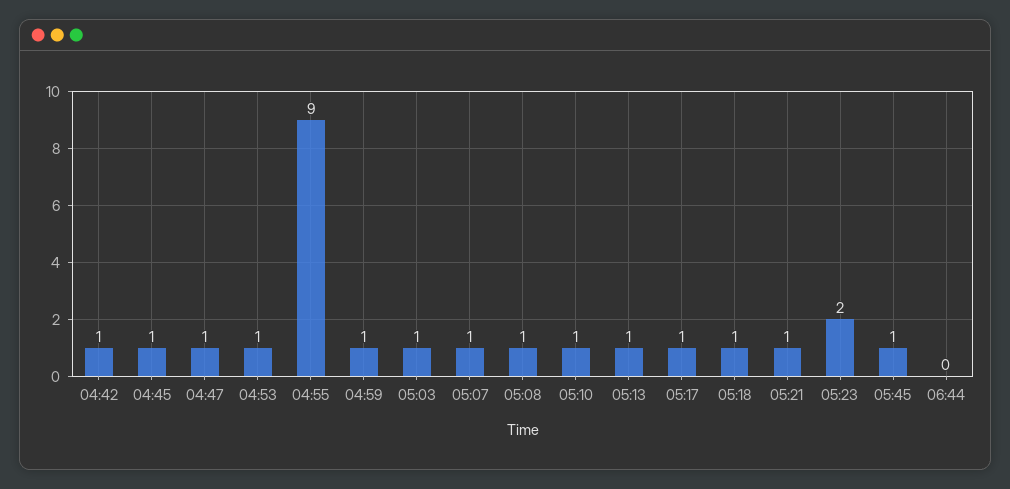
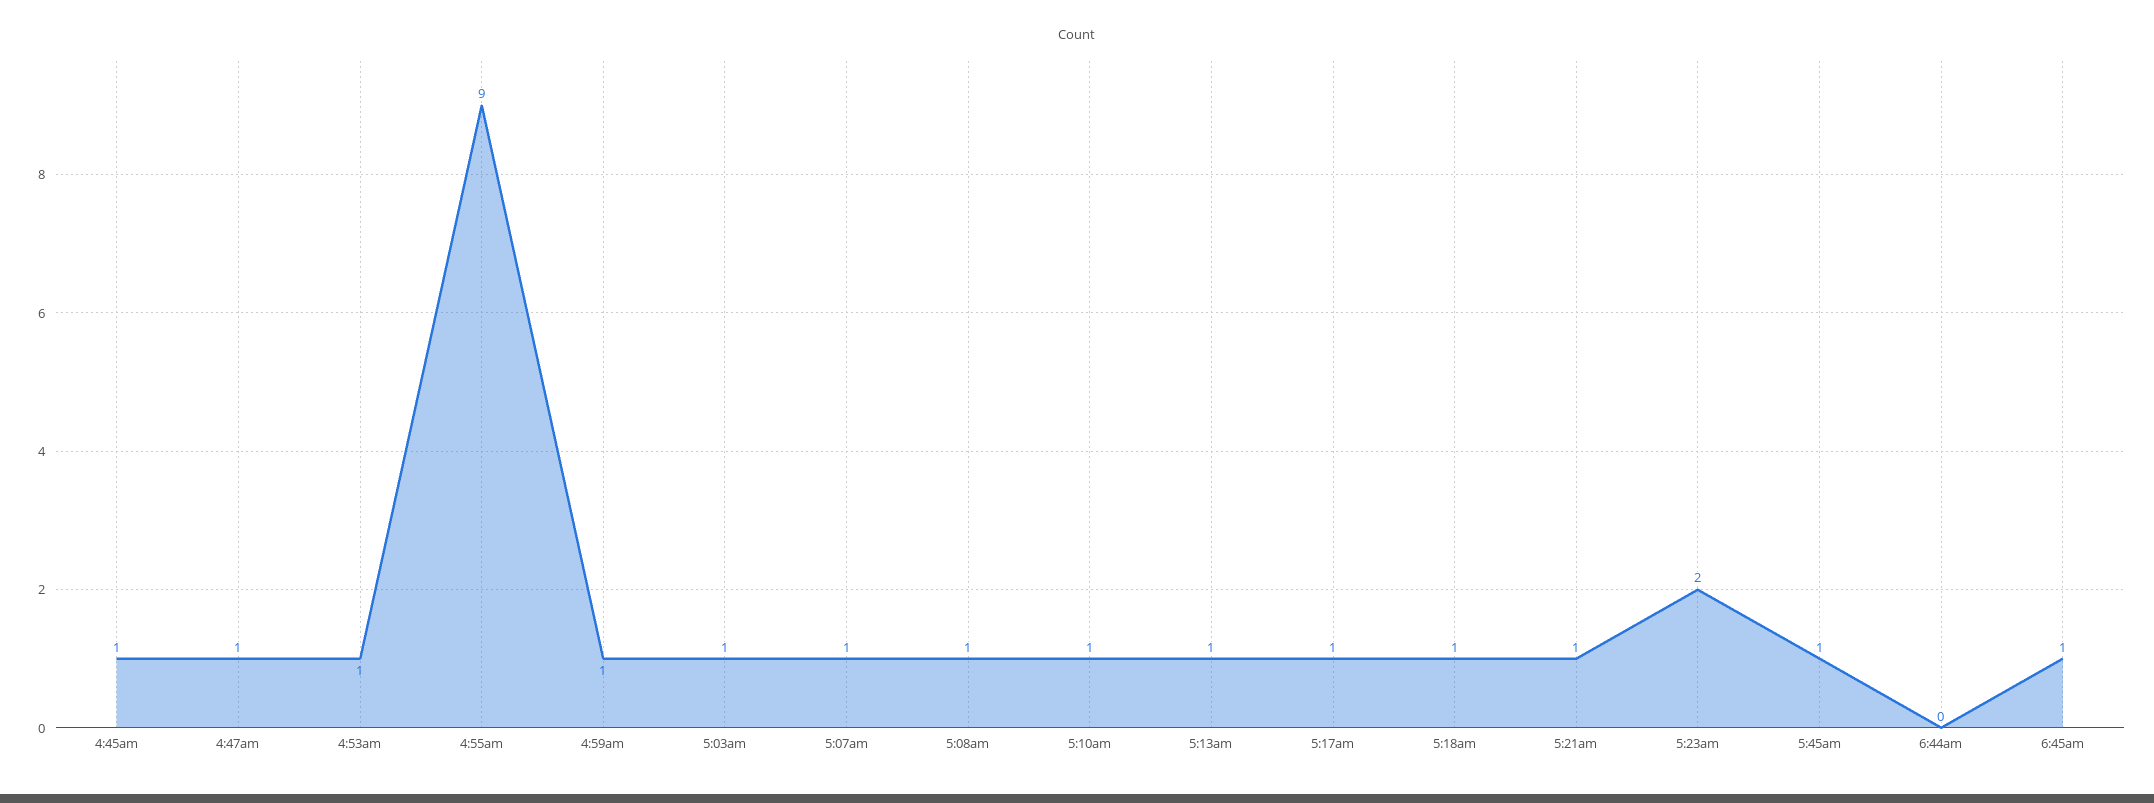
04:42: 1 -> none
6:45am: none -> 1

